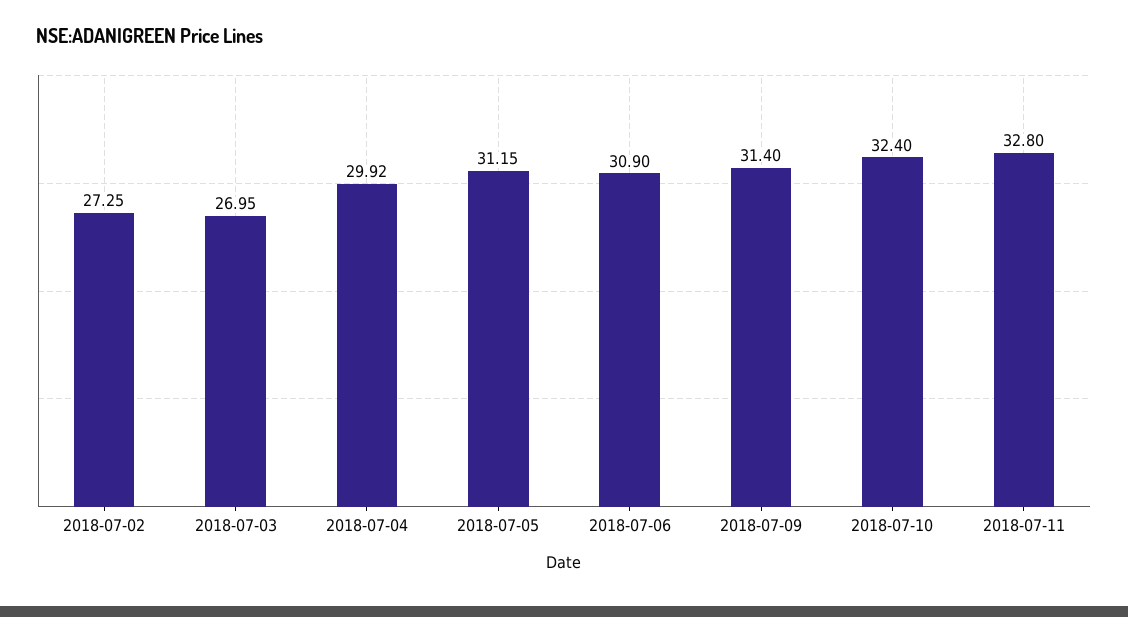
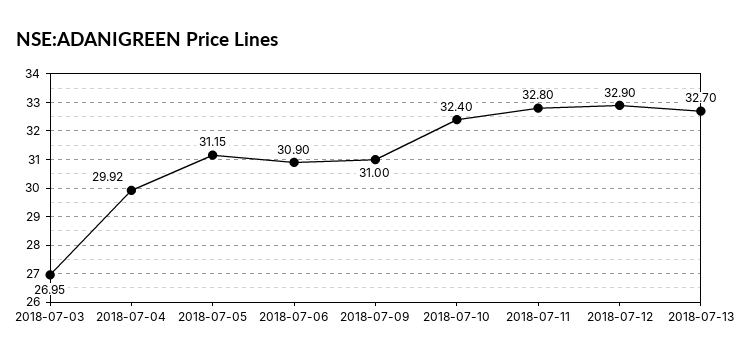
2018-07-02: 27.25 -> none
2018-07-09: 31.4 -> 31
2018-07-12: none -> 32.9
2018-07-13: none -> 32.7

